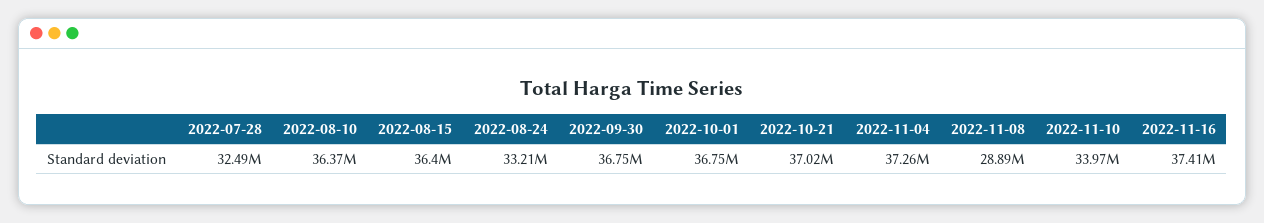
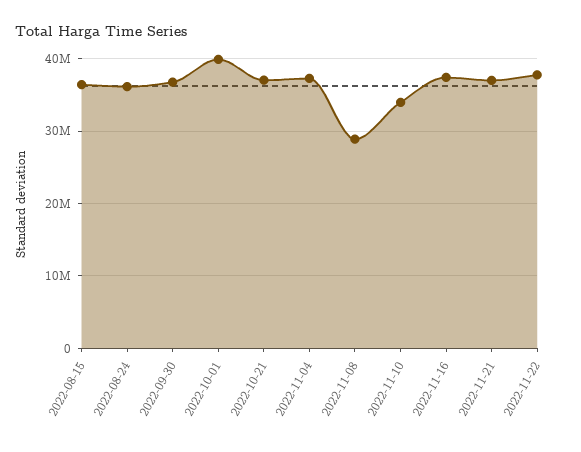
2022-07-28: 32490000 -> none
2022-08-10: 36370000 -> none
2022-08-24: 33210000 -> 36000000
2022-10-01: 36750000 -> 40000000
2022-11-21: none -> 37000000
2022-11-22: none -> 38000000

